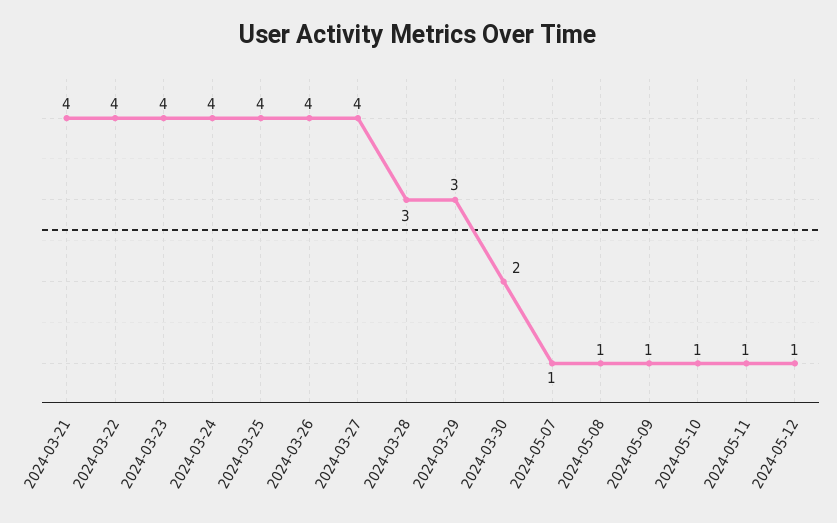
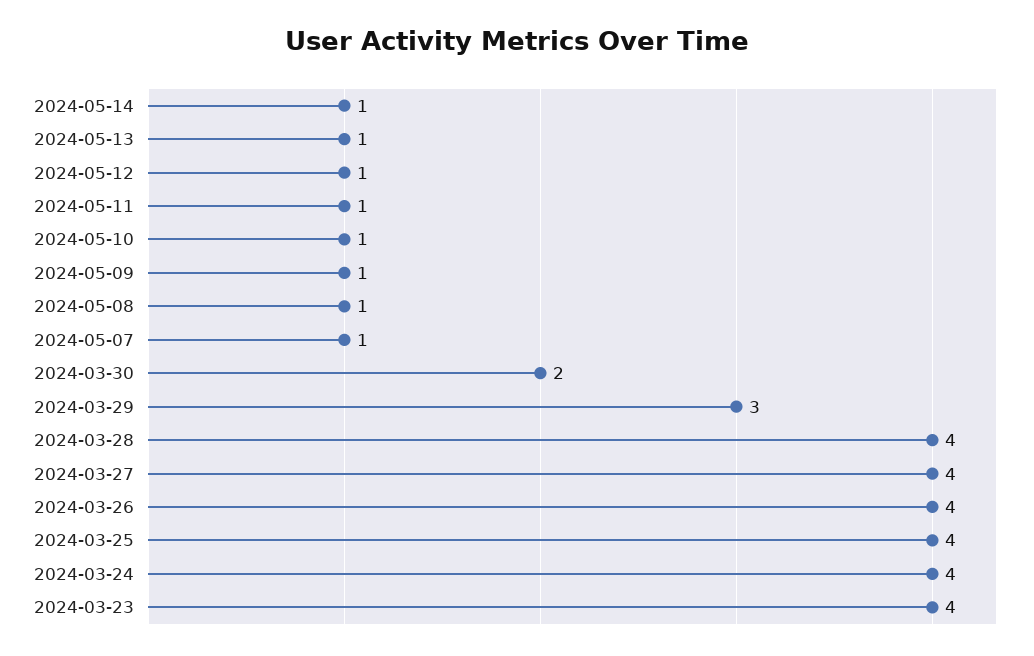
2024-03-21: 4 -> none
2024-03-22: 4 -> none
2024-03-28: 3 -> 4
2024-05-14: none -> 1
2024-05-13: none -> 1

